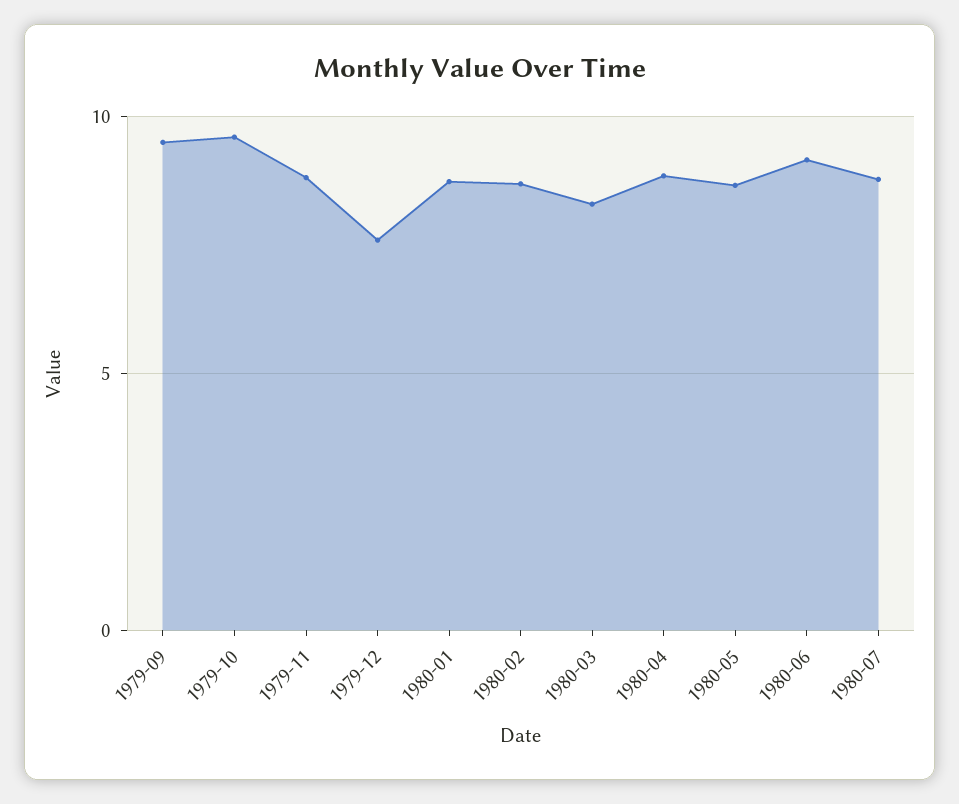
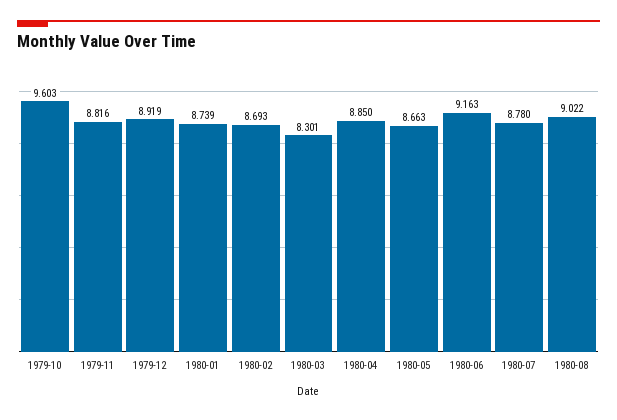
1979-09: 9.5 -> none
1979-12: 7.5 -> 8.919
1980-08: none -> 9.022

